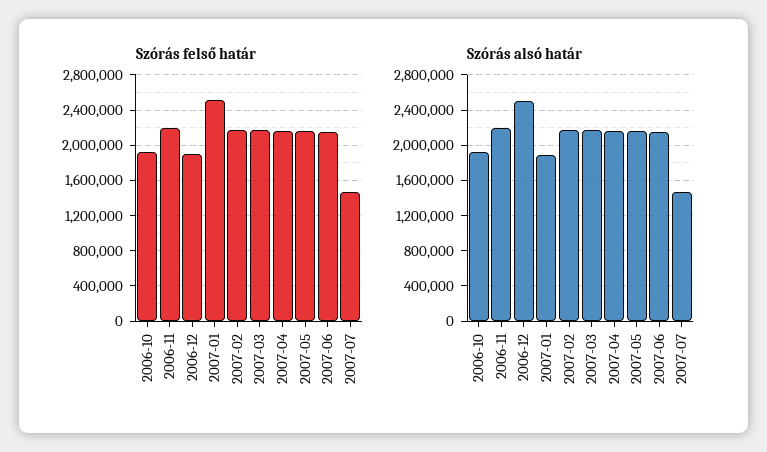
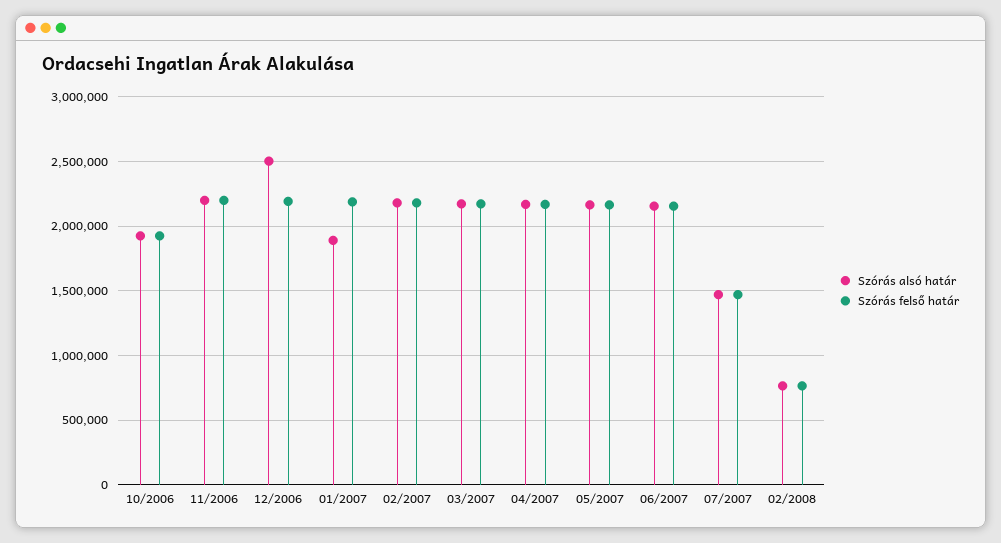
Szórás felső határ, 2006-12: 1900000 -> 2200000
Szórás felső határ, 2007-01: 2500000 -> 2200000
Szórás alsó határ, 02/2008: none -> 750000
Szórás felső határ, 02/2008: none -> 750000

